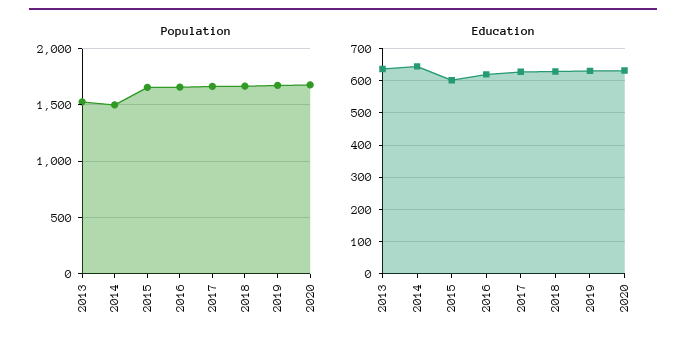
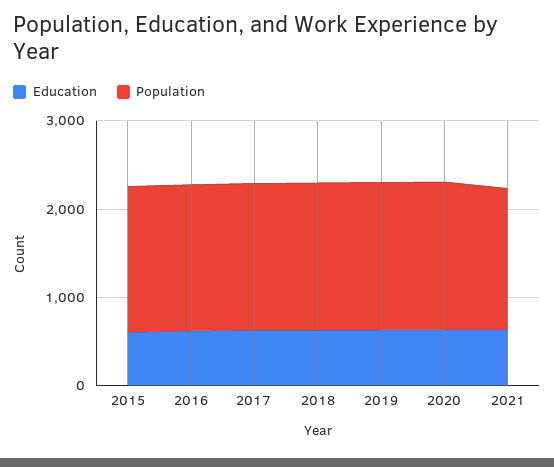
Population, 2013: 1500 -> none
Population, 2014: 1500 -> none
Education, 2013: 640 -> none
Education, 2014: 640 -> none
Education, 2021: none -> 600
Population, 2021: none -> 1600

